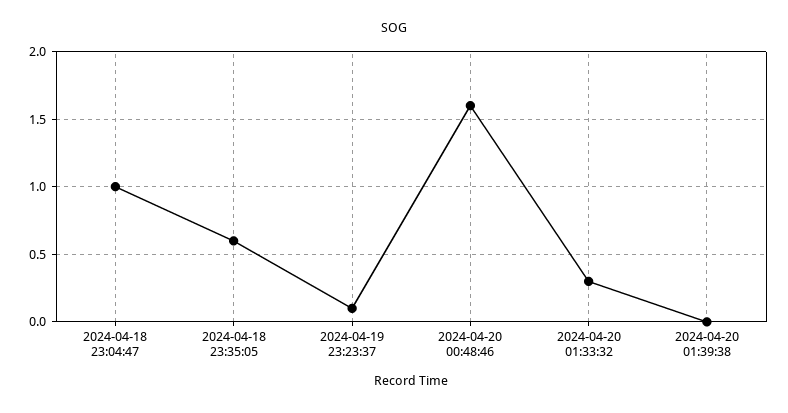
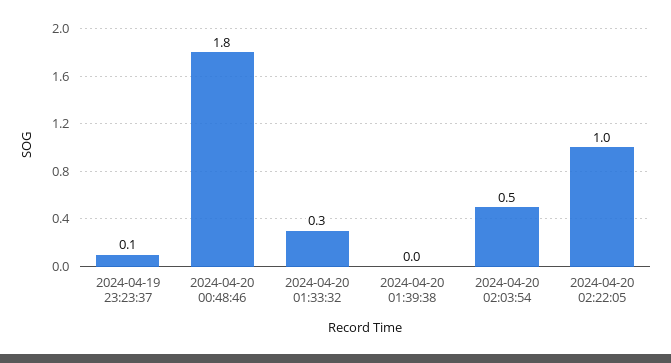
2024-04-18 23:04:47: 1 -> none
2024-04-18 23:35:05: 0.6 -> none
2024-04-20 00:48:46: 1.6 -> 1.8
2024-04-20 02:03:54: none -> 0.5
2024-04-20 02:22:05: none -> 1

